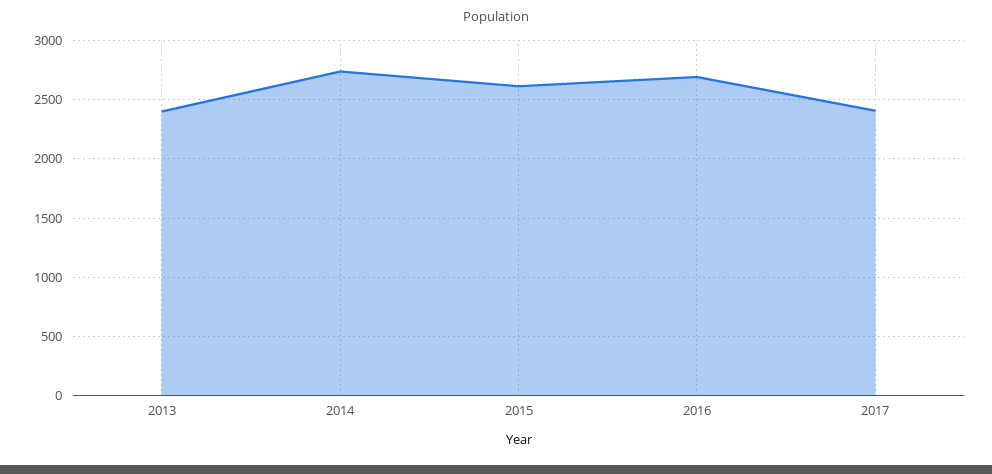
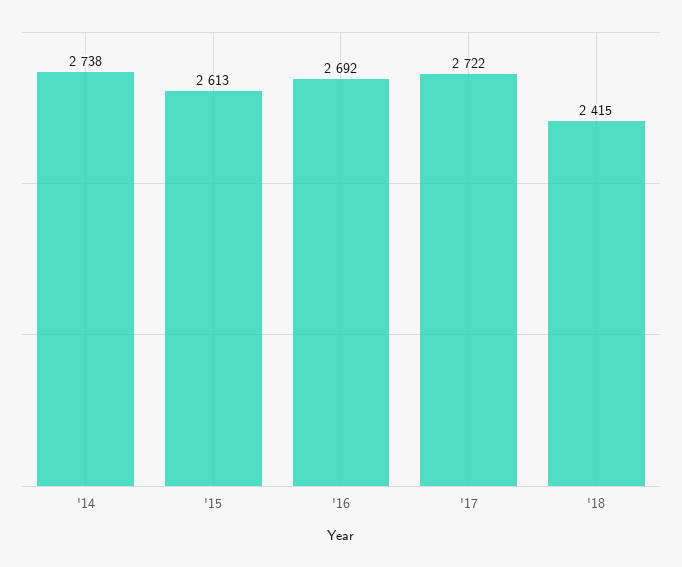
2013: 2400 -> none
2017: 2400 -> 2722
'18: none -> 2415

